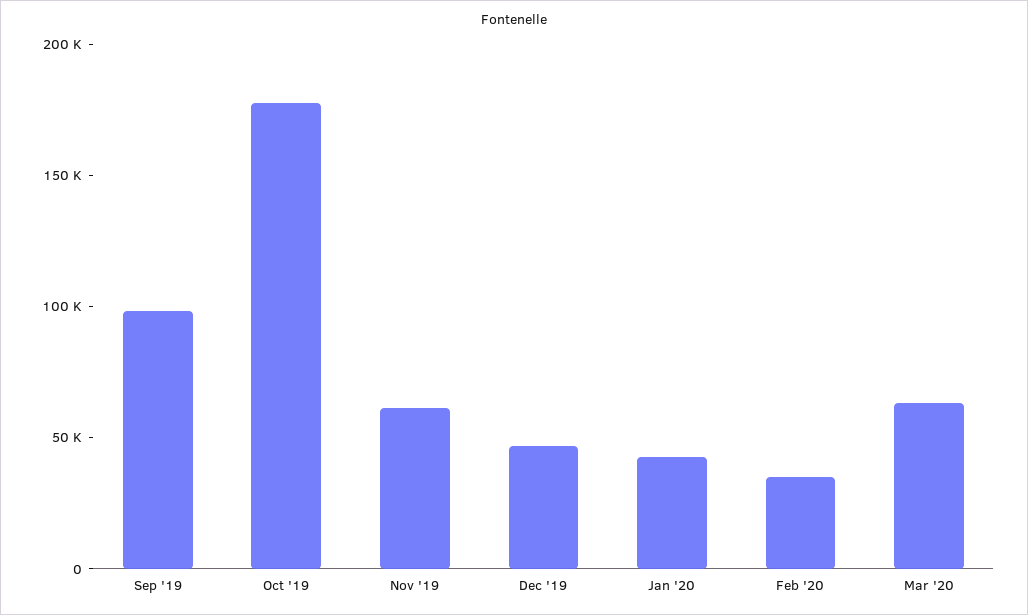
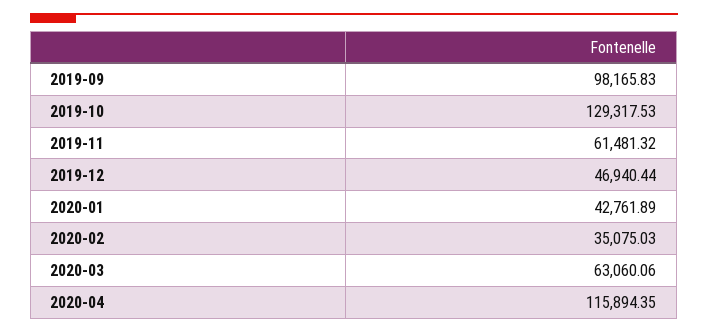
Oct '19: 180000 -> 129317.53
2020-04: none -> 115894.35

